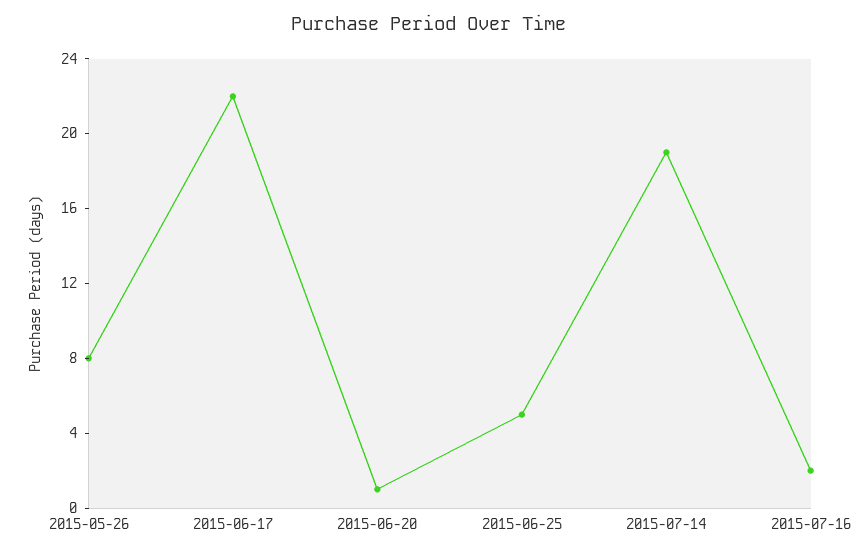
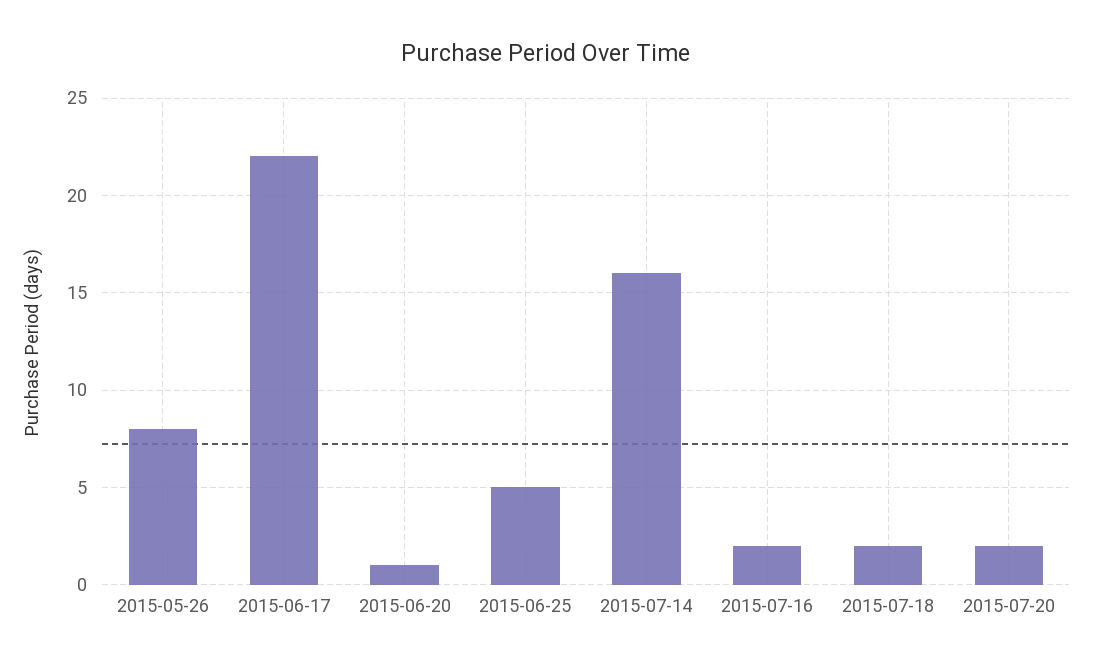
2015-07-14: 19 -> 16
2015-07-18: none -> 2
2015-07-20: none -> 2

